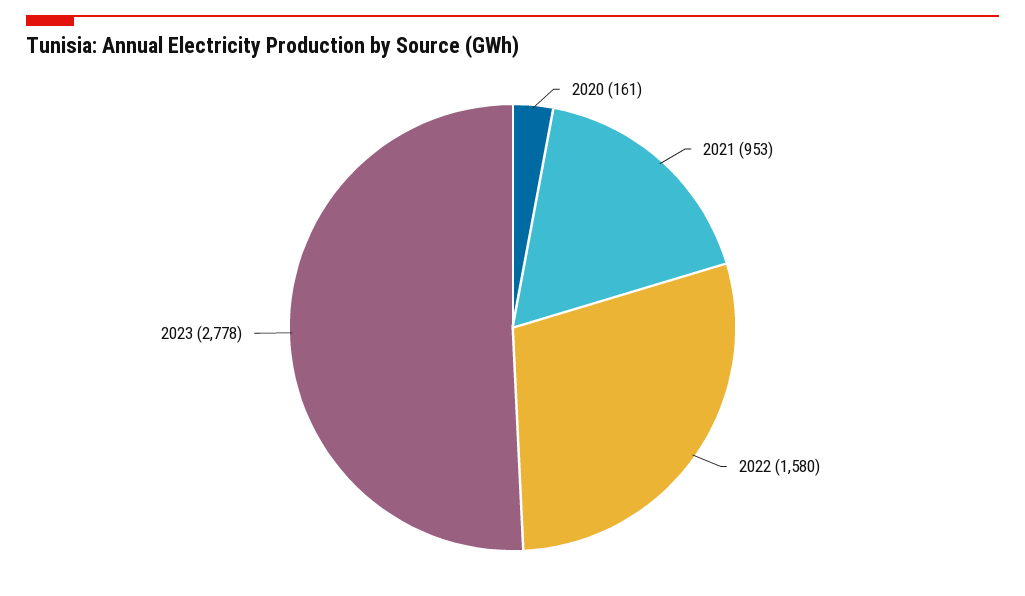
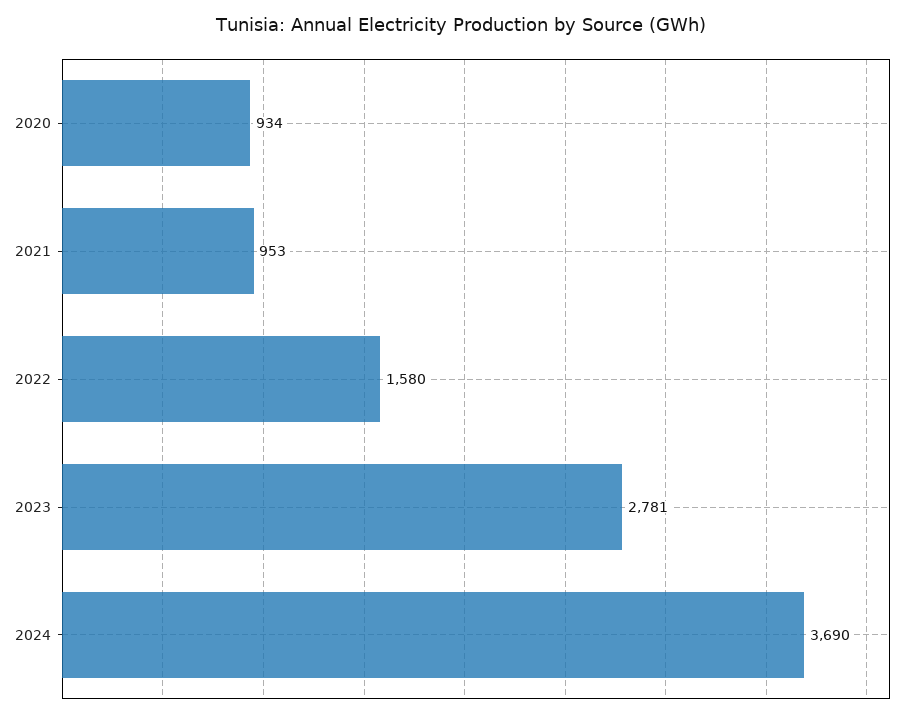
2020: 161 -> 934
2023: 2778 -> 2781
2024: none -> 3690

